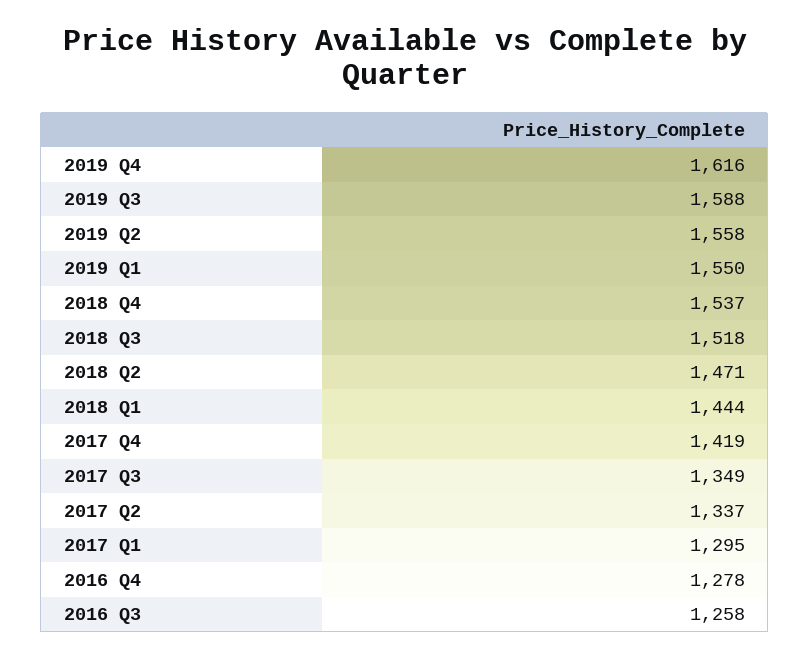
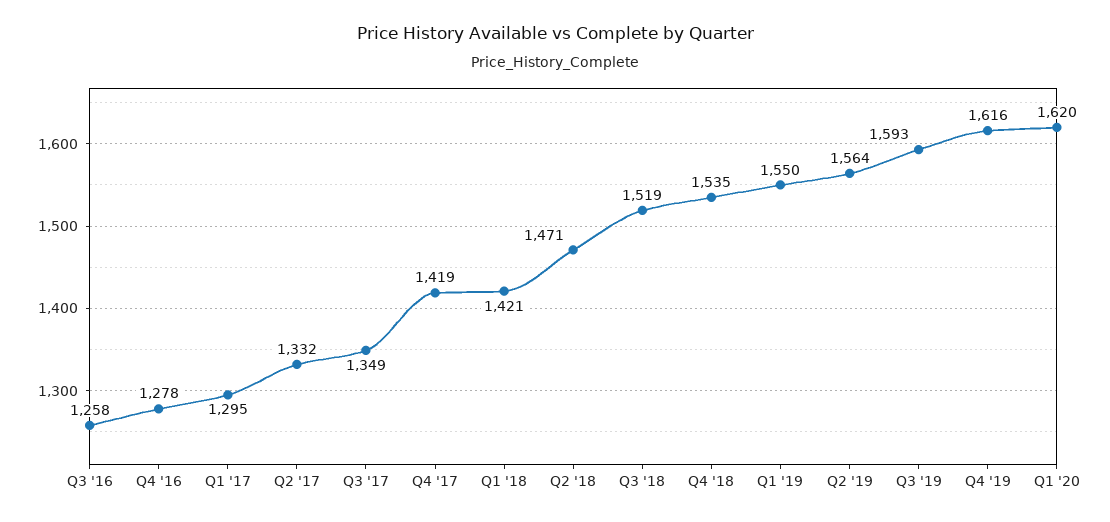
2019 Q3: 1588 -> 1593
2019 Q2: 1558 -> 1564
2018 Q4: 1537 -> 1535
2018 Q3: 1518 -> 1519
2018 Q1: 1444 -> 1421
2017 Q2: 1337 -> 1332
Q1 '20: none -> 1620

